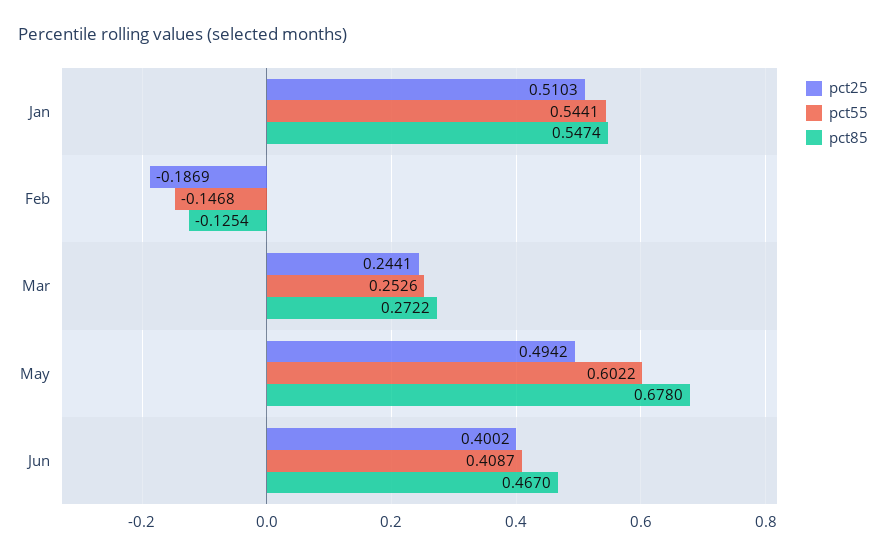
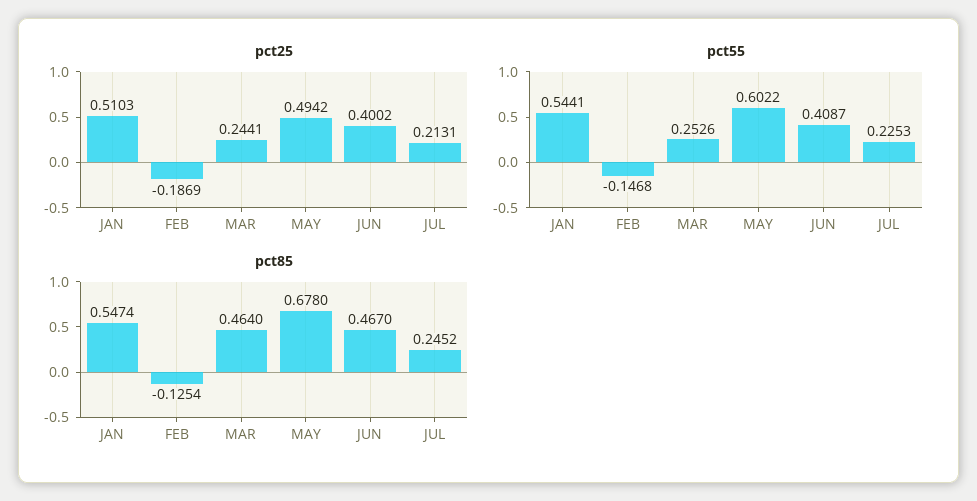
pct85, Mar: 0.2722 -> 0.464
pct25, JUL: none -> 0.2131
pct55, JUL: none -> 0.2253
pct85, JUL: none -> 0.2452

